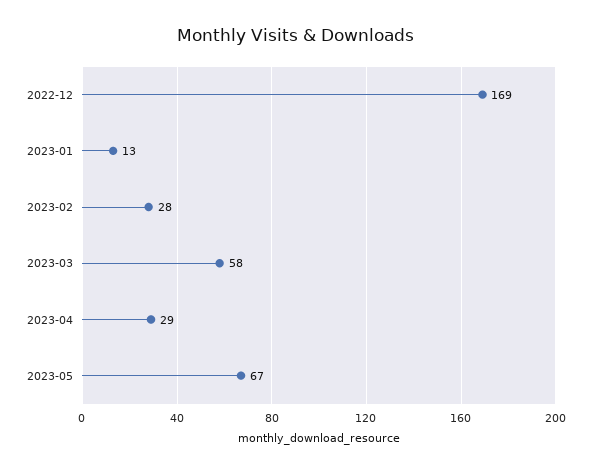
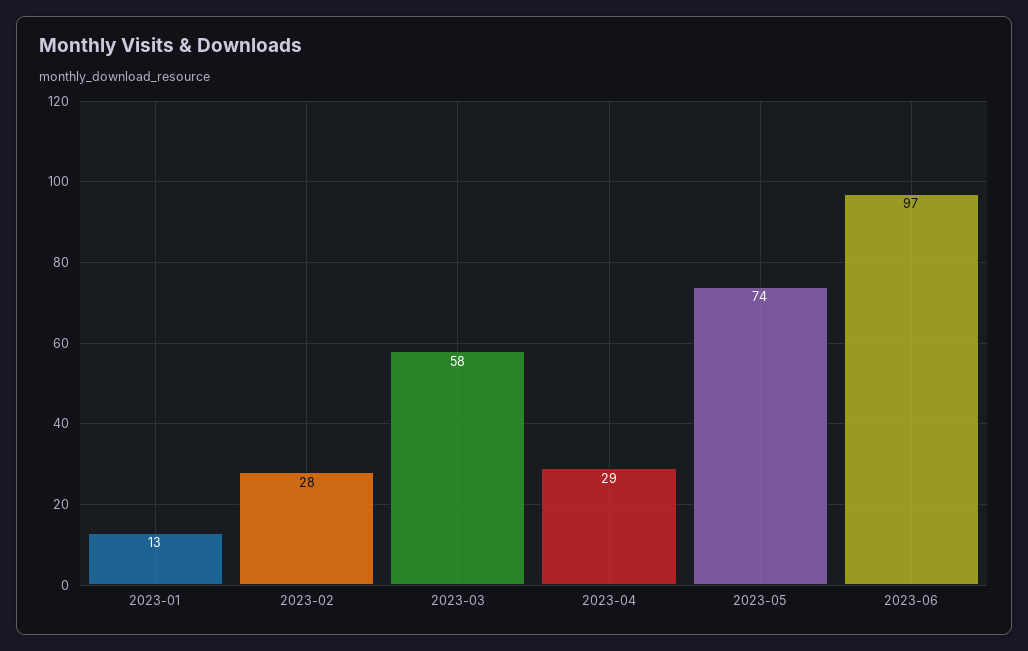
2022-12: 169 -> none
2023-05: 67 -> 74
2023-06: none -> 97

